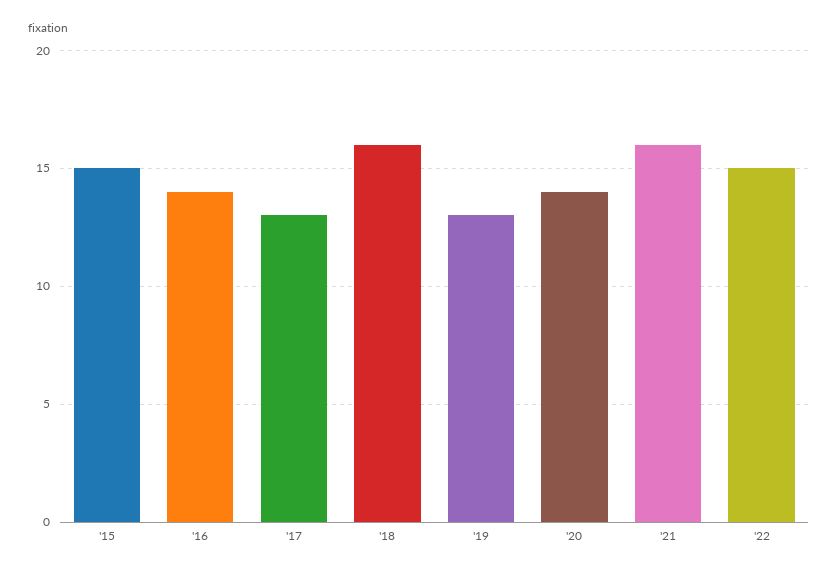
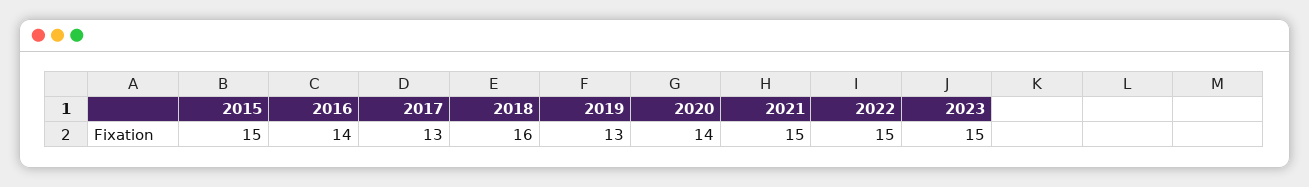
'21: 16 -> 15
2023: none -> 15

